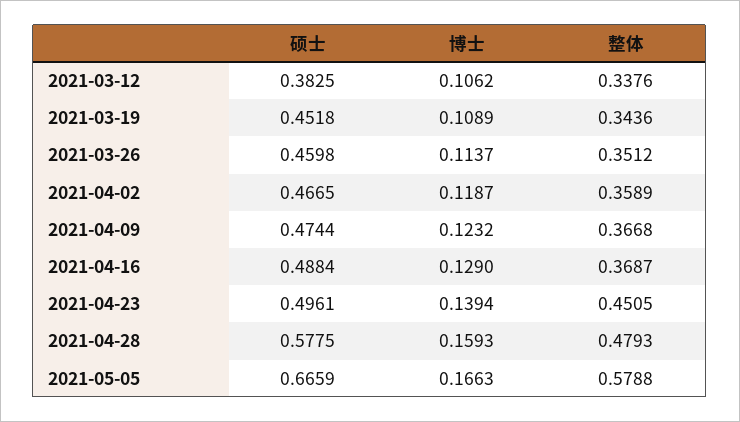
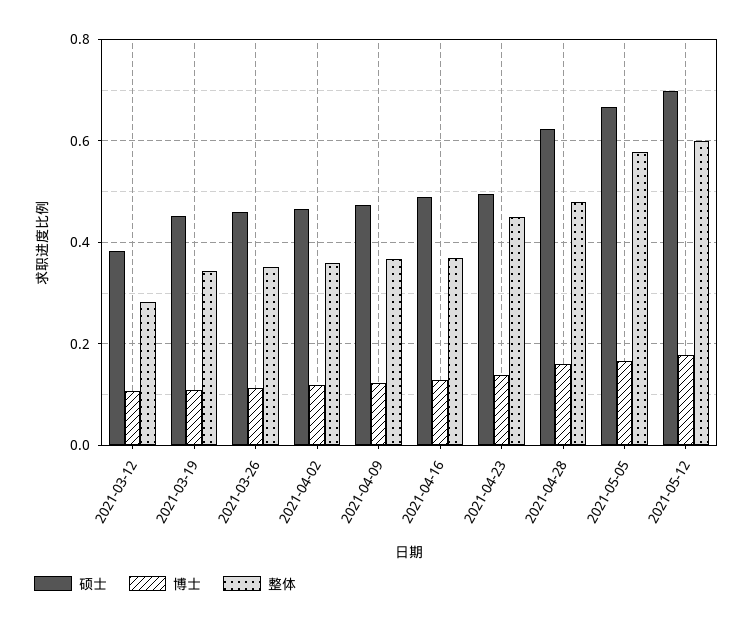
整体, 2021-03-12: 0.3376 -> 0.28
硕士, 2021-04-28: 0.5775 -> 0.62
硕士, 2021-05-12: none -> 0.7
博士, 2021-05-12: none -> 0.18
整体, 2021-05-12: none -> 0.6

